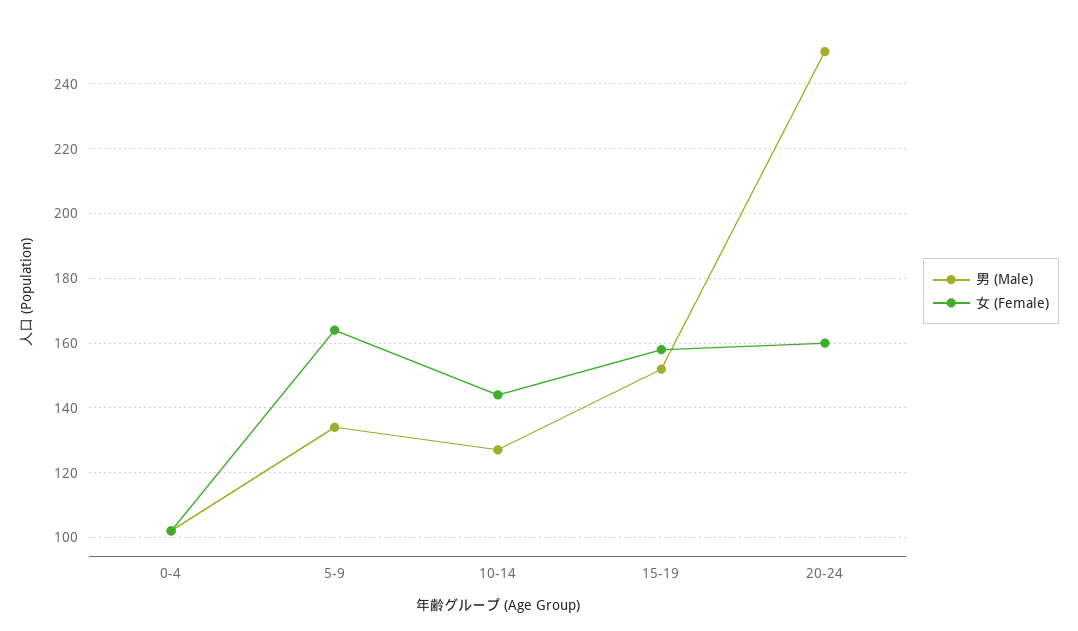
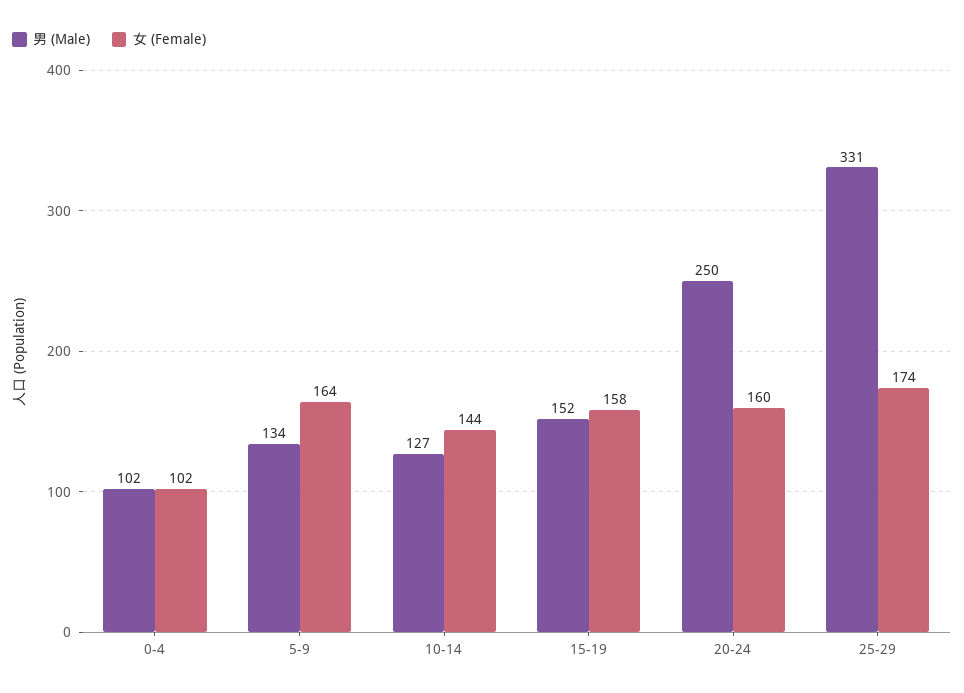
男 (Male), 25-29: none -> 331
女 (Female), 25-29: none -> 174

